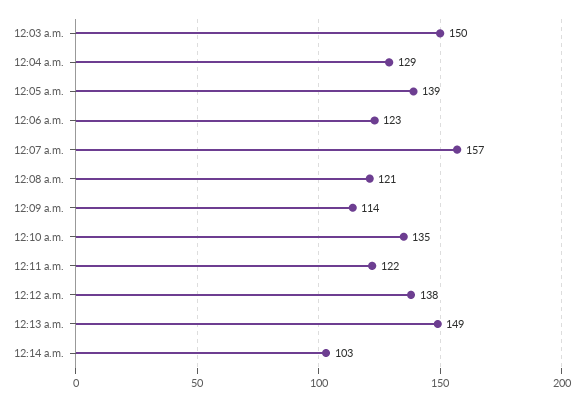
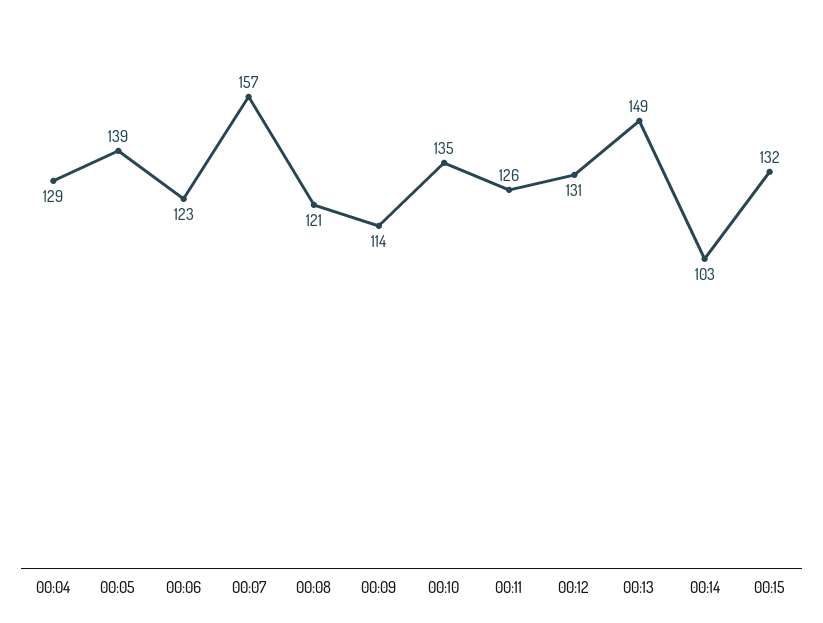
12:03 a.m.: 150 -> none
12:11 a.m.: 122 -> 126
12:12 a.m.: 138 -> 131
00:15: none -> 132

